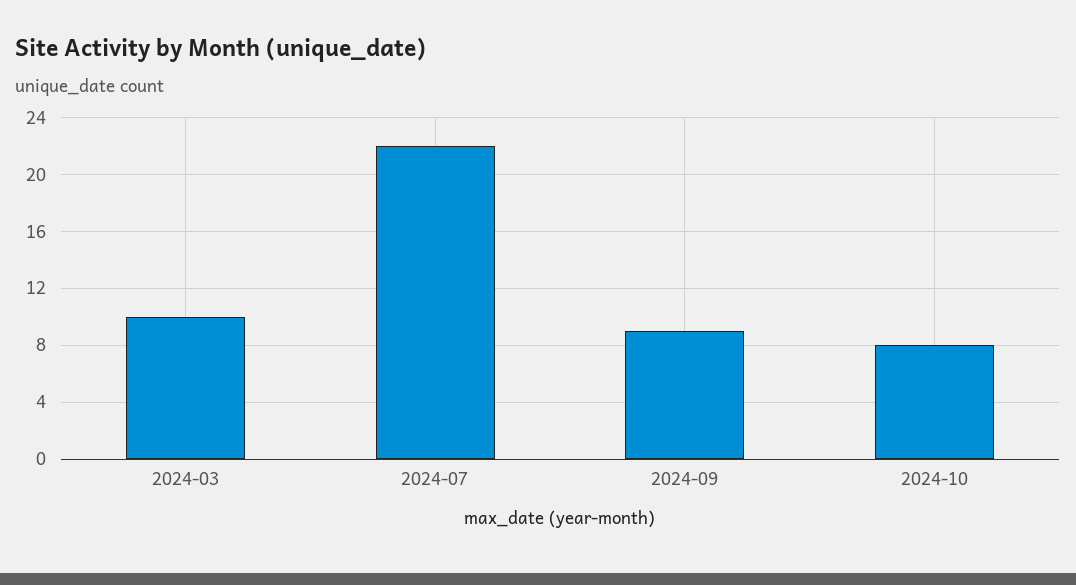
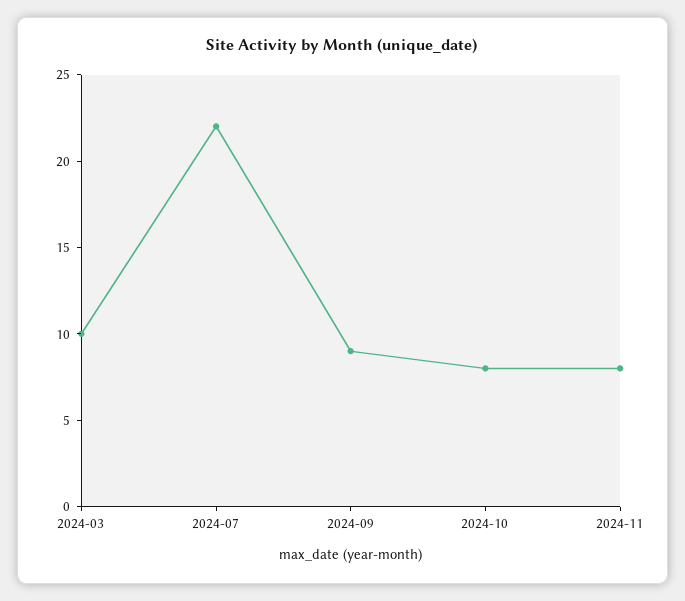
2024-11: none -> 8

